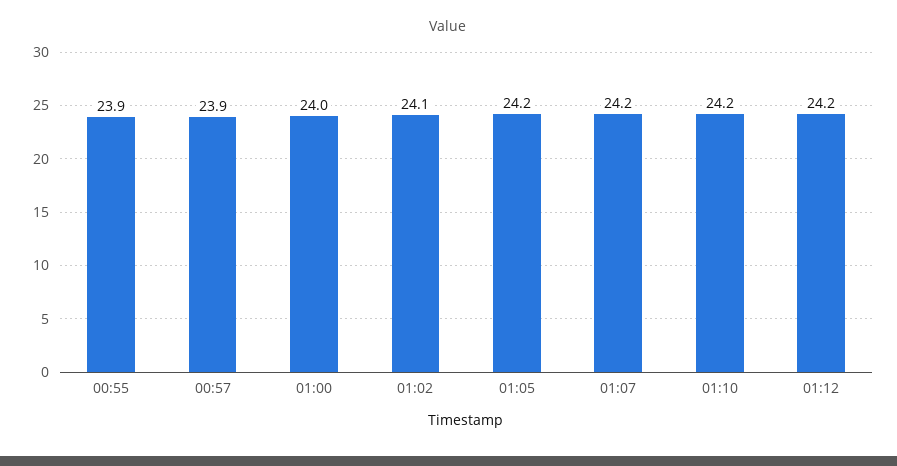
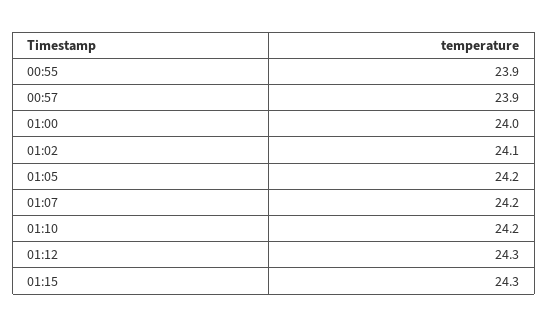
01:12: 24.2 -> 24.3
01:15: none -> 24.3

